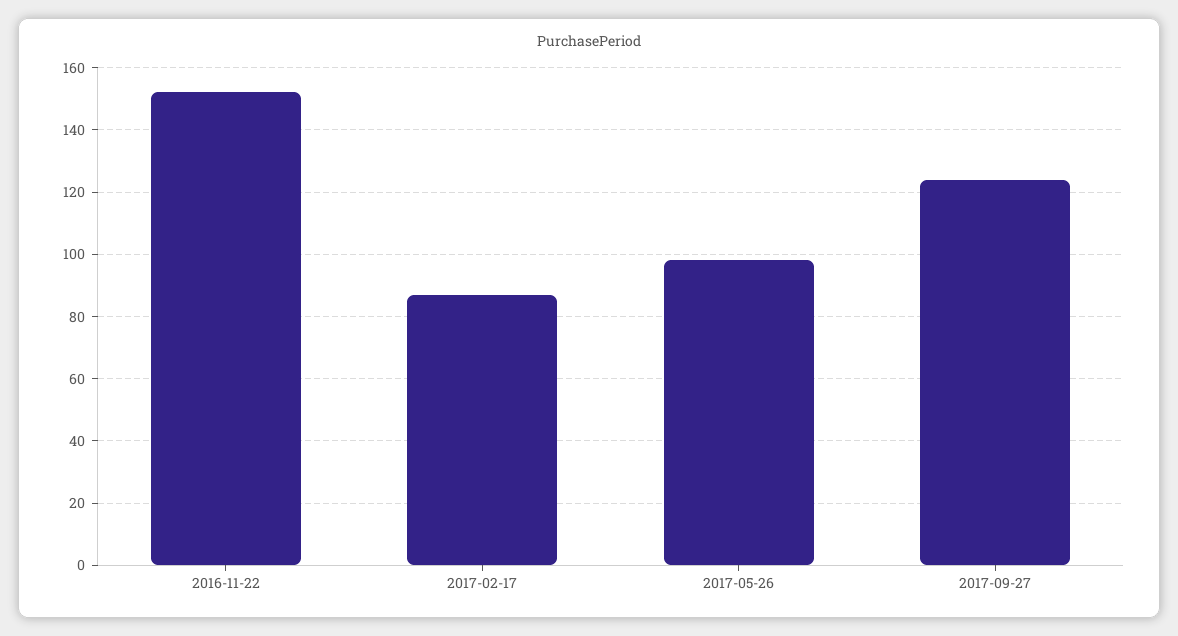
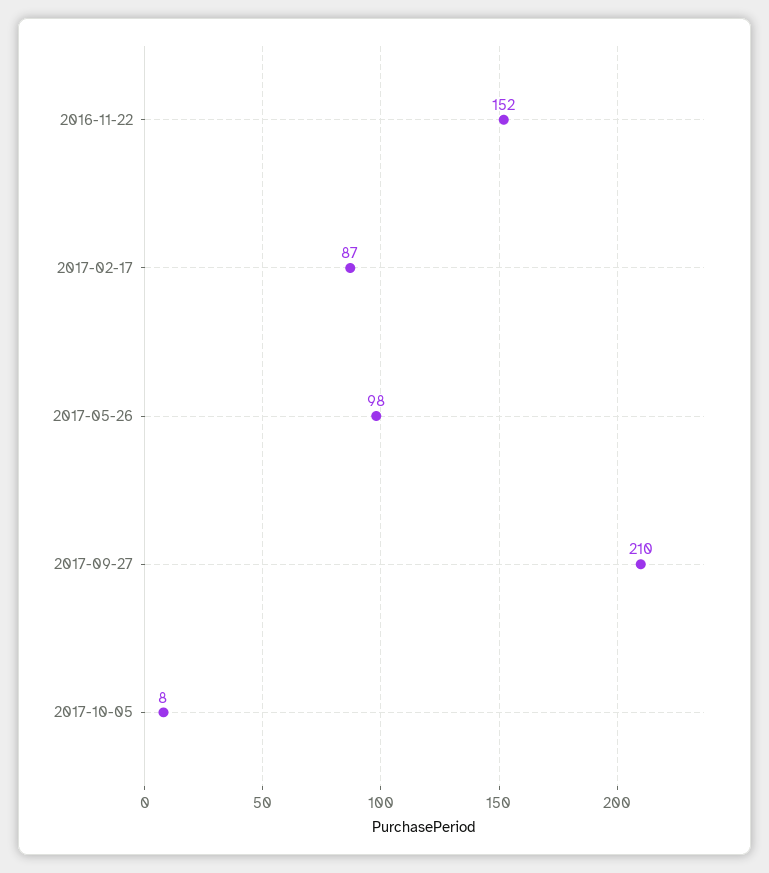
2017-09-27: 125 -> 210
2017-10-05: none -> 8

